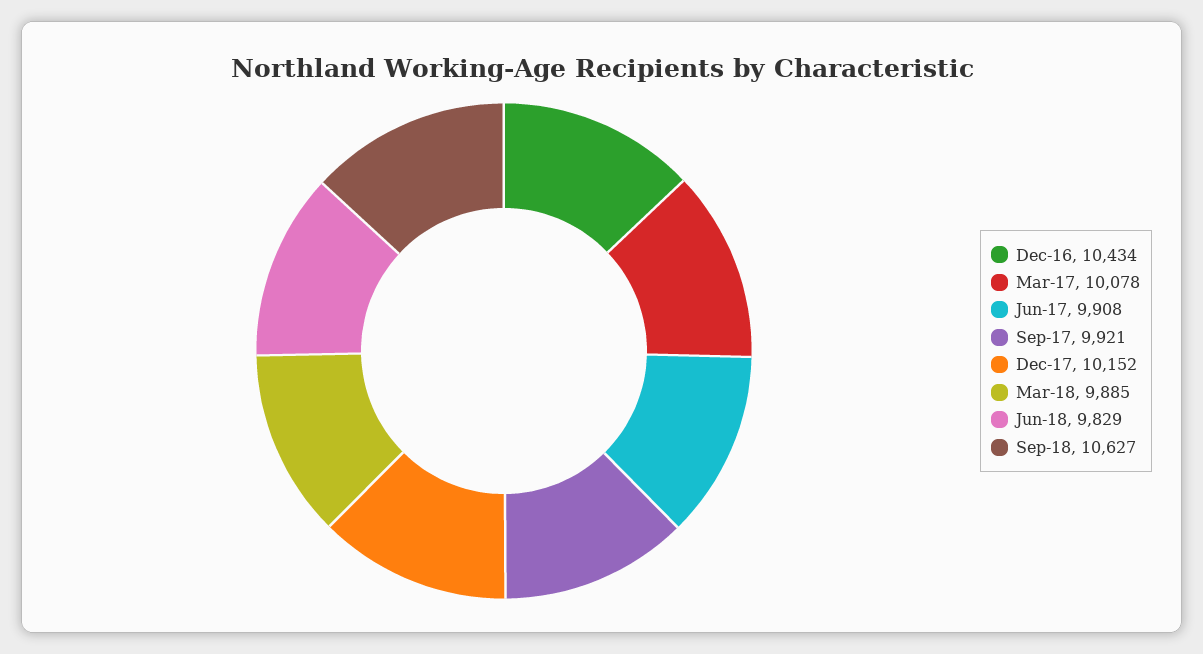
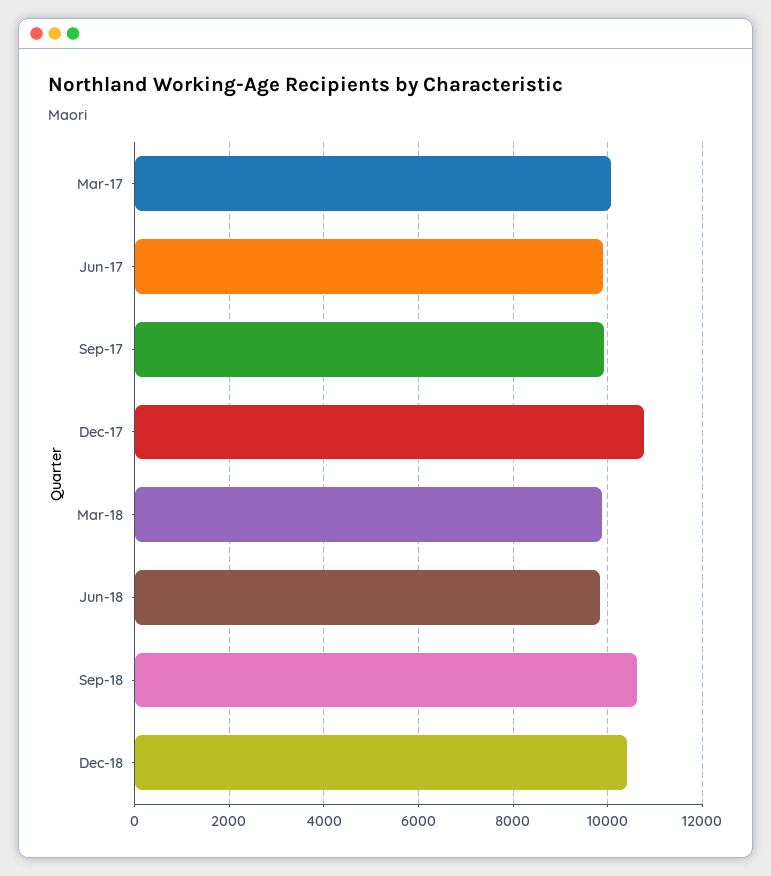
Dec-16: 10434 -> none
Dec-17: 10152 -> 10800
Dec-18: none -> 10400

